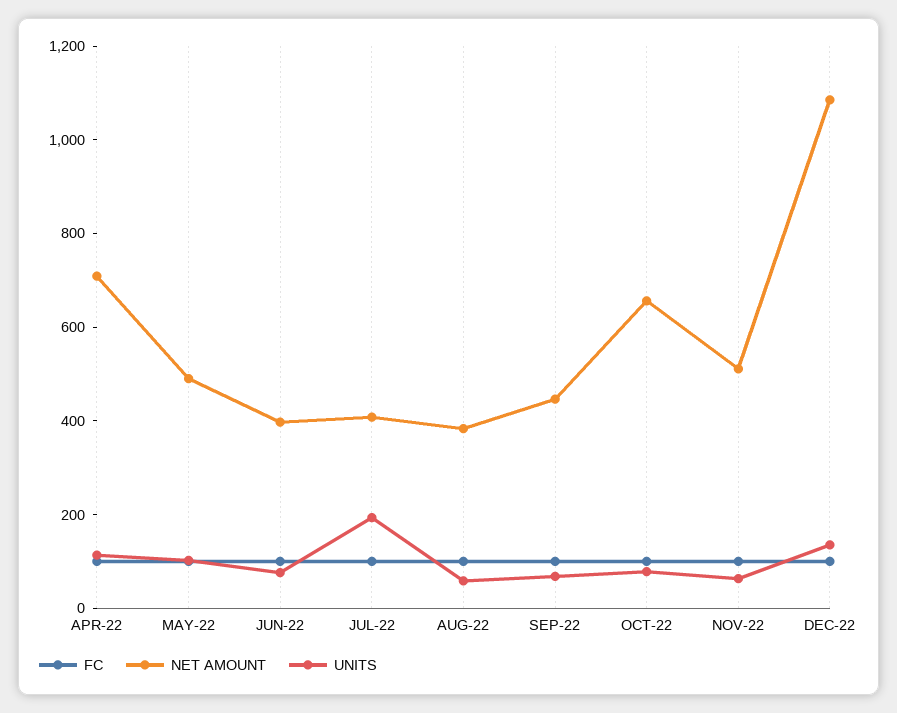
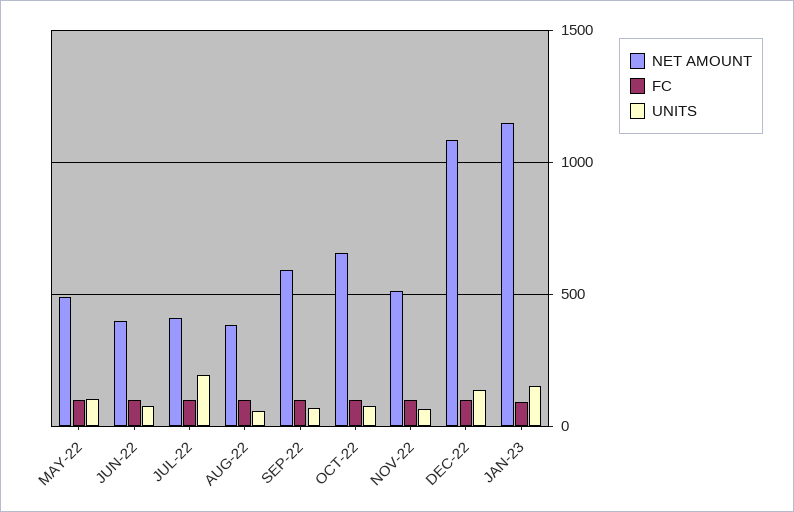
FC, APR-22: 100 -> none
NET AMOUNT, APR-22: 700 -> none
UNITS, APR-22: 100 -> none
NET AMOUNT, SEP-22: 450 -> 600
NET AMOUNT, JAN-23: none -> 1150
FC, JAN-23: none -> 100
UNITS, JAN-23: none -> 150

